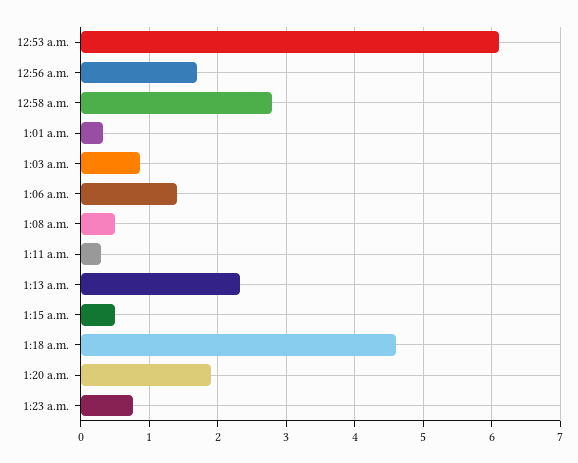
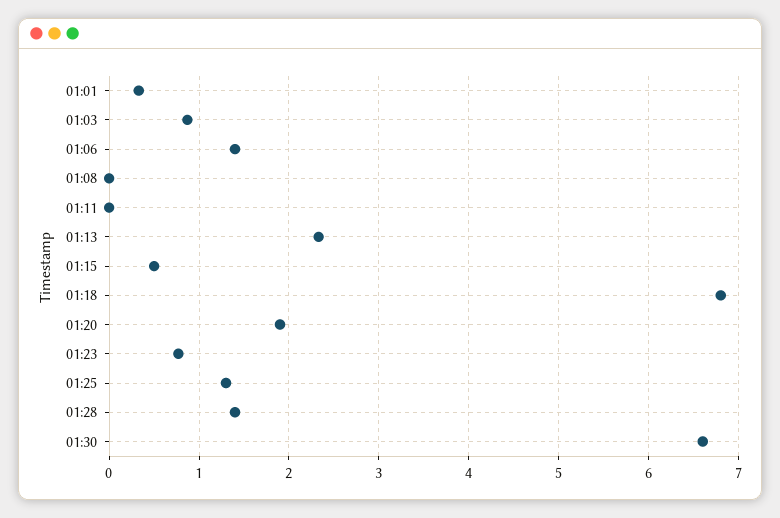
12:53 a.m.: 6.1 -> none
12:56 a.m.: 1.7 -> none
12:58 a.m.: 2.8 -> none
1:08 a.m.: 0.5 -> 0
1:11 a.m.: 0.3 -> 0
1:18 a.m.: 4.6 -> 6.8
01:25: none -> 1.3
01:28: none -> 1.4
01:30: none -> 6.6

